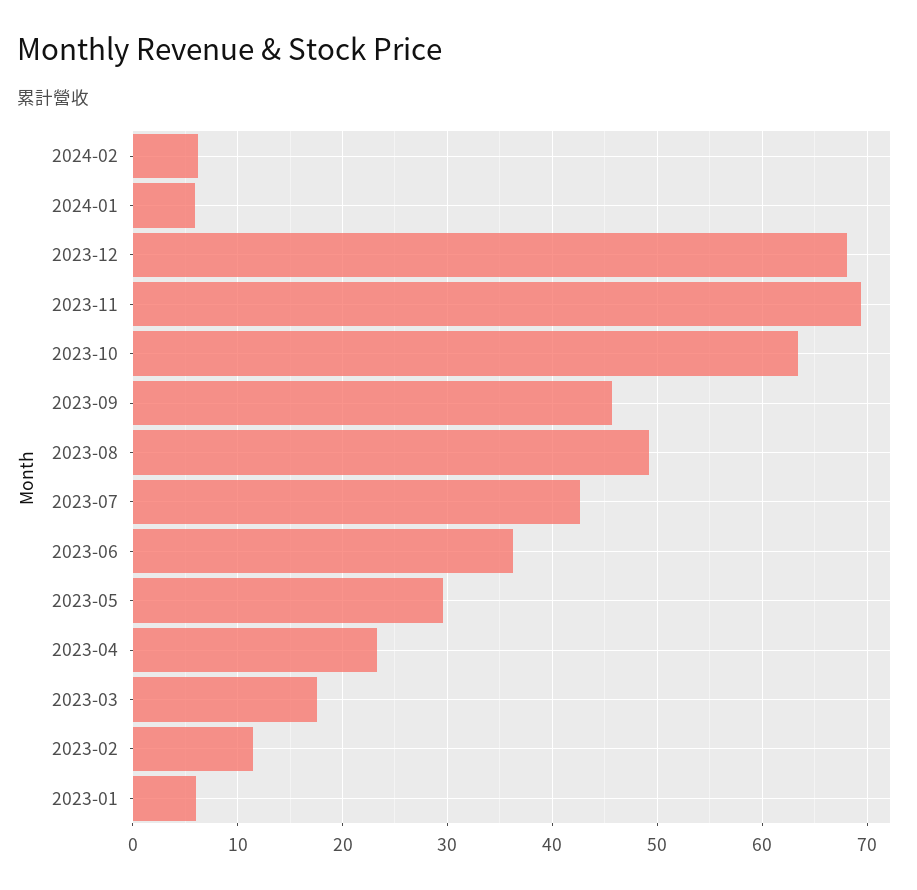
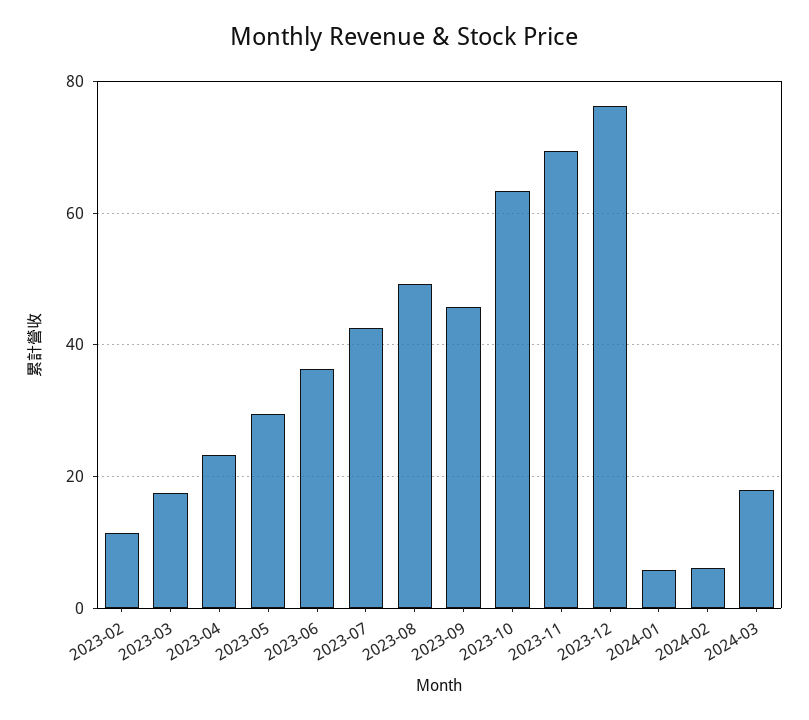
2023-12: 68 -> 76
2023-01: 6 -> none
2024-03: none -> 18

